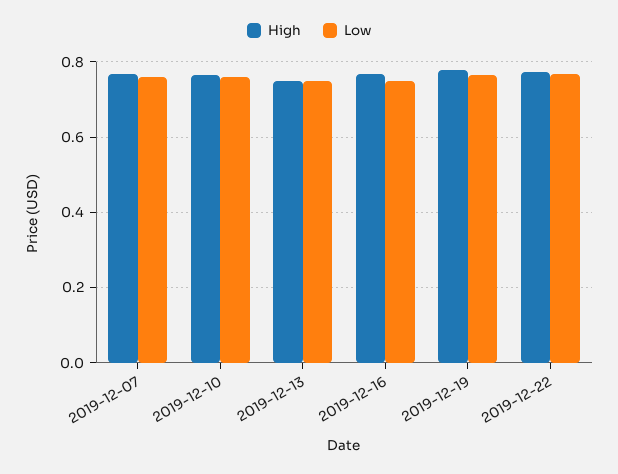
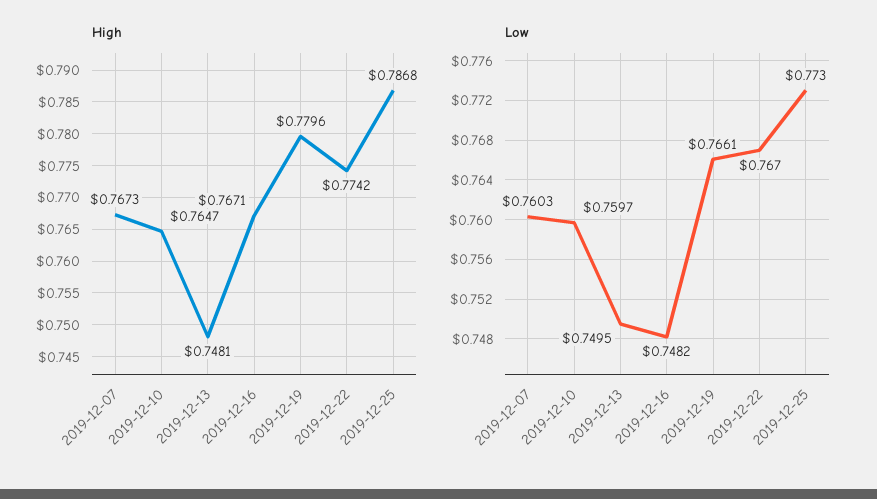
High, 2019-12-25: none -> 0.7868
Low, 2019-12-25: none -> 0.773

